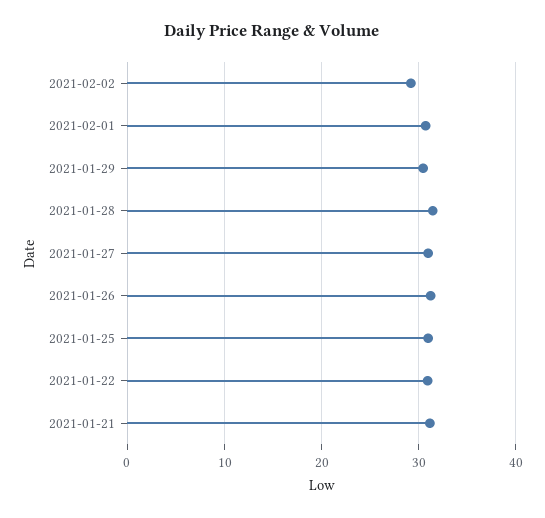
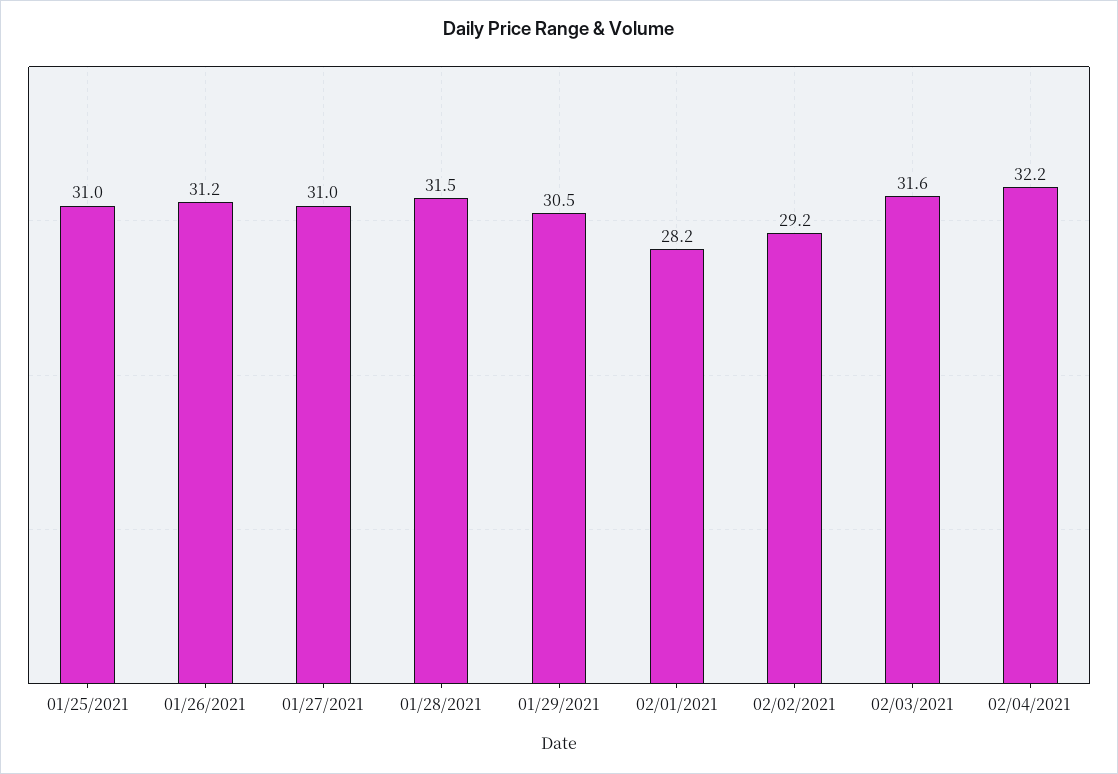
2021-02-01: 31 -> 28.2
2021-01-22: 31 -> none
2021-01-21: 31 -> none
02/03/2021: none -> 31.6
02/04/2021: none -> 32.2

